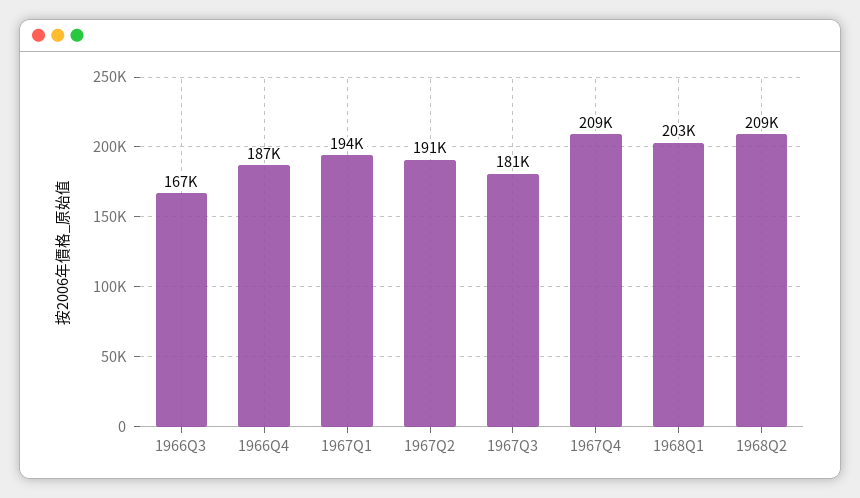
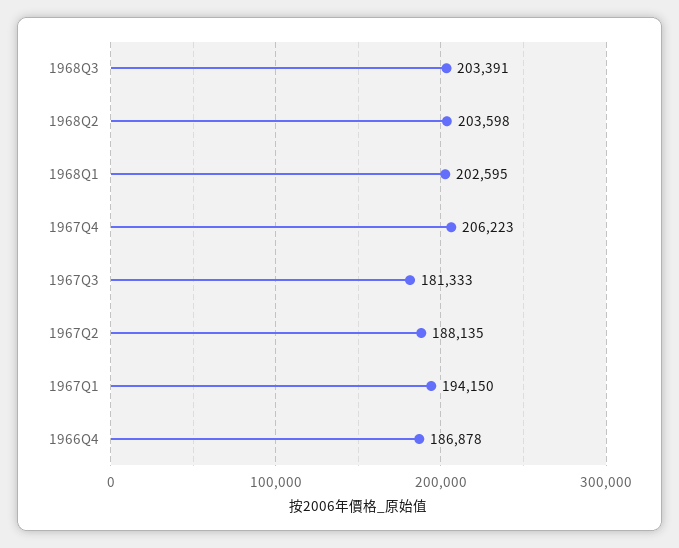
1966Q3: 167000 -> none
1967Q2: 191000 -> 188135
1967Q4: 209000 -> 206223
1968Q2: 209000 -> 203598
1968Q3: none -> 203391

